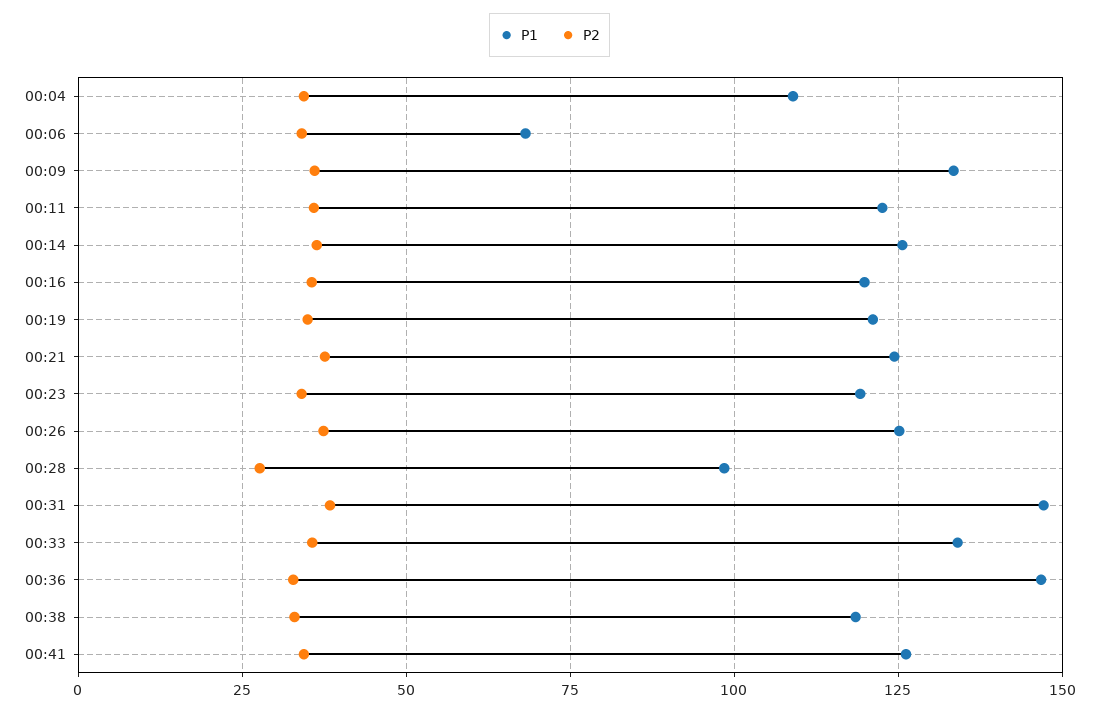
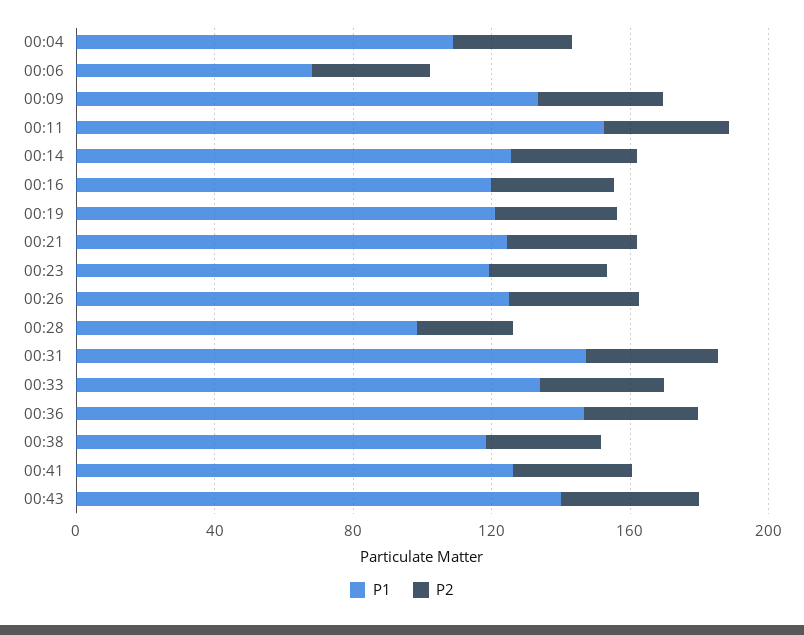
P1, 00:11: 122.5 -> 150
P1, 00:43: none -> 140
P2, 00:43: none -> 40

